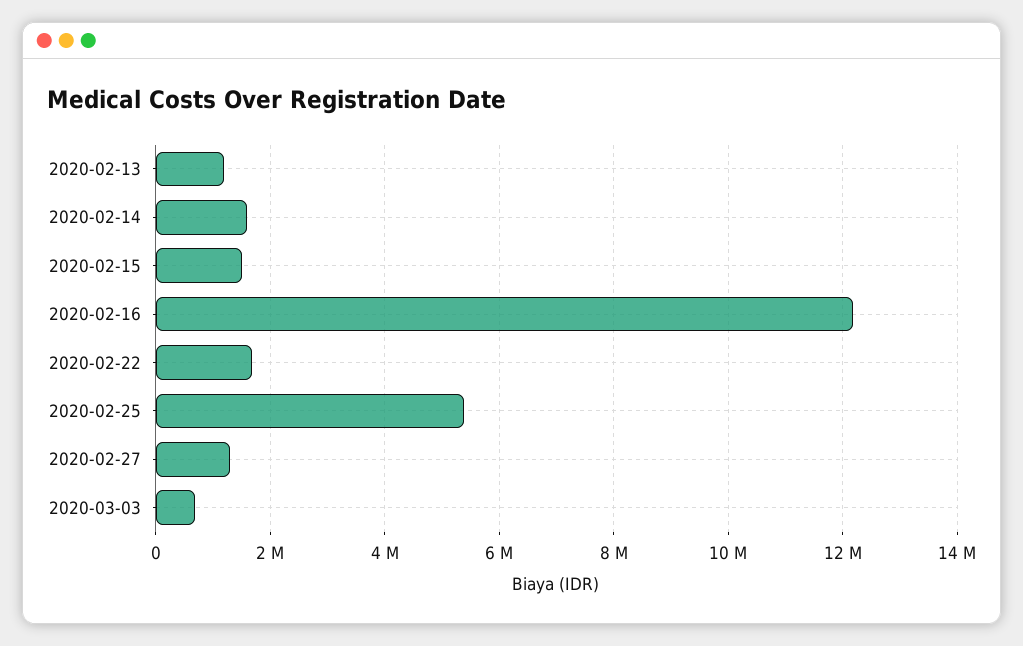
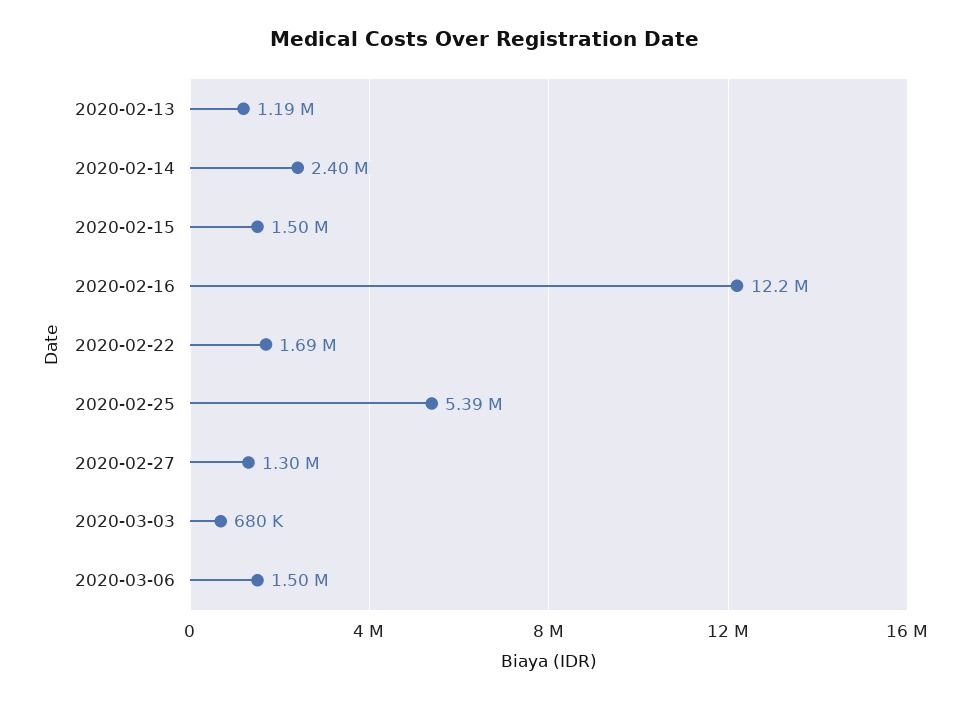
2020-02-14: 1600000 -> 2400000
2020-03-06: none -> 1500000

